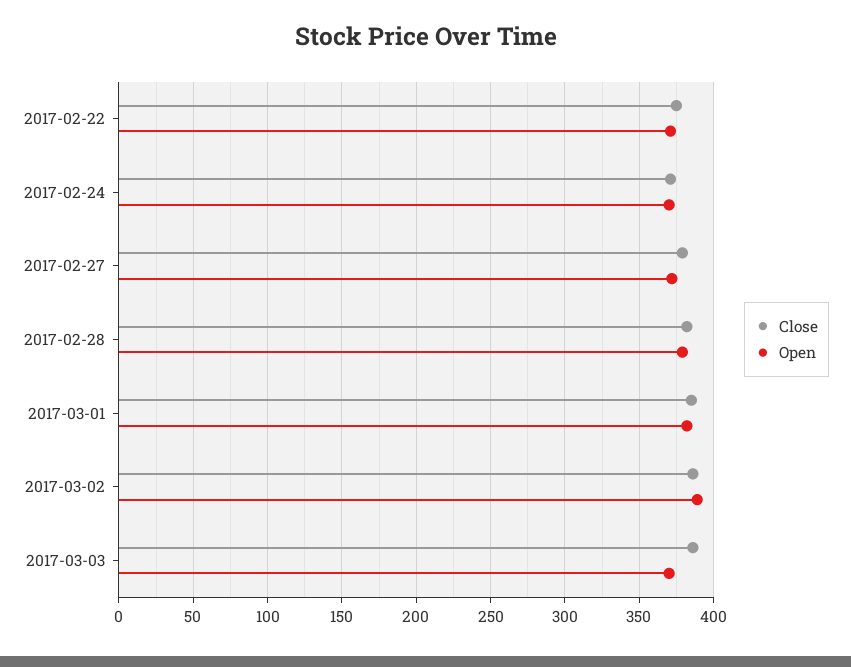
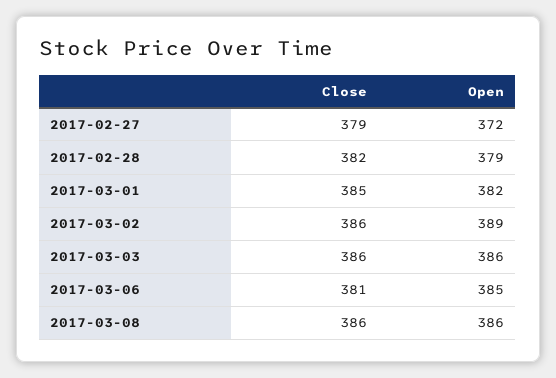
Close, 2017-02-22: 375 -> none
Open, 2017-02-22: 370 -> none
Close, 2017-02-24: 370 -> none
Open, 2017-02-24: 370 -> none
Open, 2017-03-03: 370 -> 386
Close, 2017-03-06: none -> 381
Open, 2017-03-06: none -> 385
Close, 2017-03-08: none -> 386
Open, 2017-03-08: none -> 386

